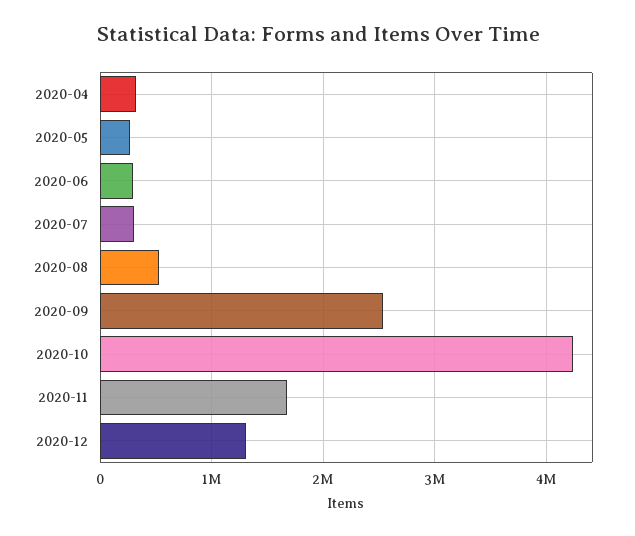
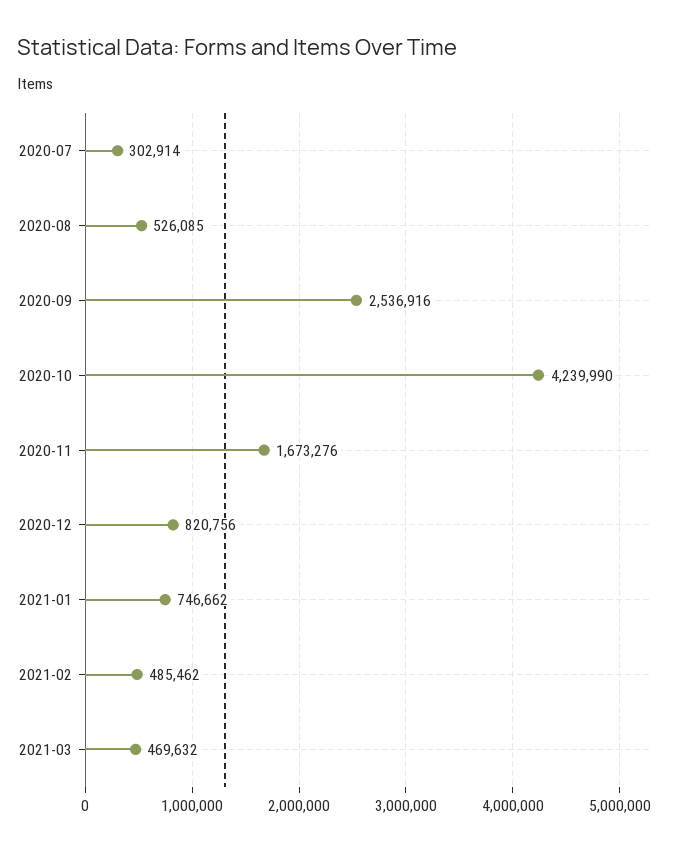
2020-04: 300000 -> none
2020-05: 300000 -> none
2020-06: 300000 -> none
2020-12: 1300000 -> 820756
2021-01: none -> 746662
2021-02: none -> 485462
2021-03: none -> 469632

